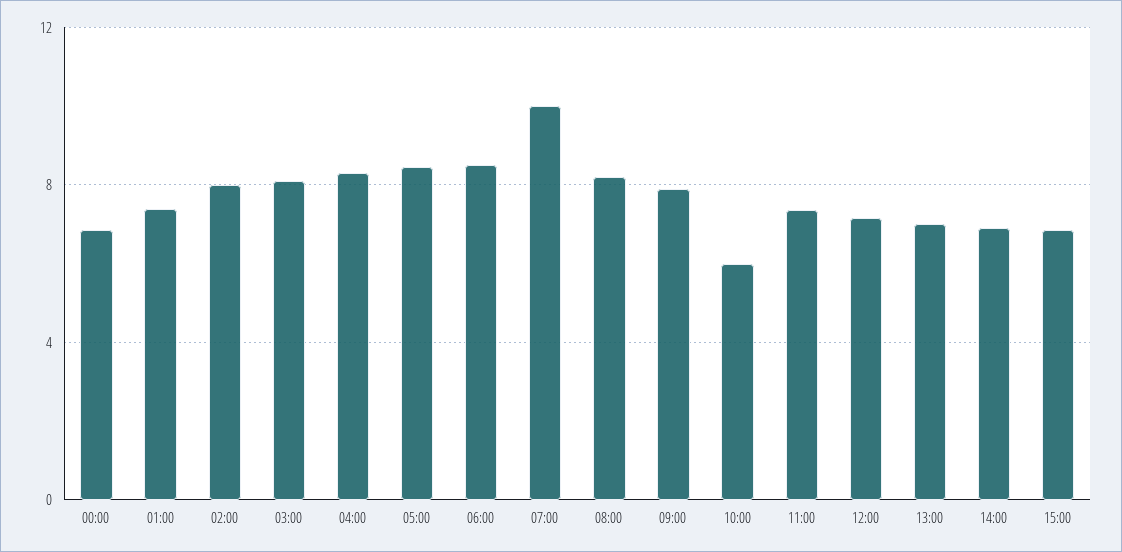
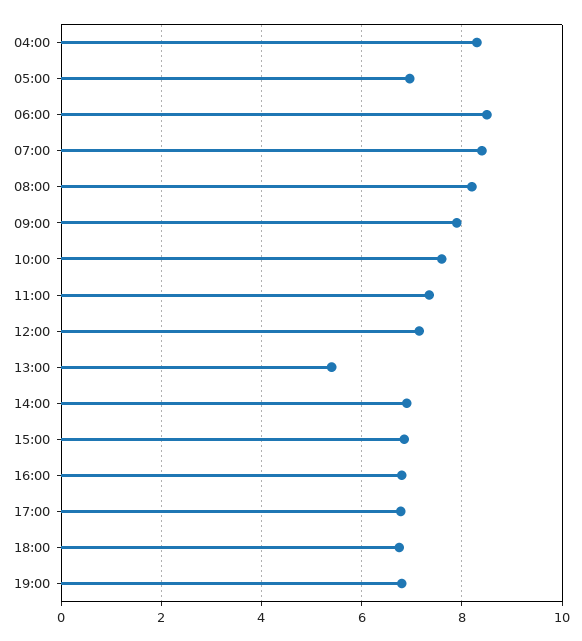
00:00: 7 -> none
01:00: 7.5 -> none
02:00: 8 -> none
03:00: 8 -> none
05:00: 8.5 -> 7
07:00: 10 -> 8.4
10:00: 6 -> 7.6
13:00: 7 -> 5.4
16:00: none -> 6.8
17:00: none -> 6.8
18:00: none -> 6.8
19:00: none -> 6.8

